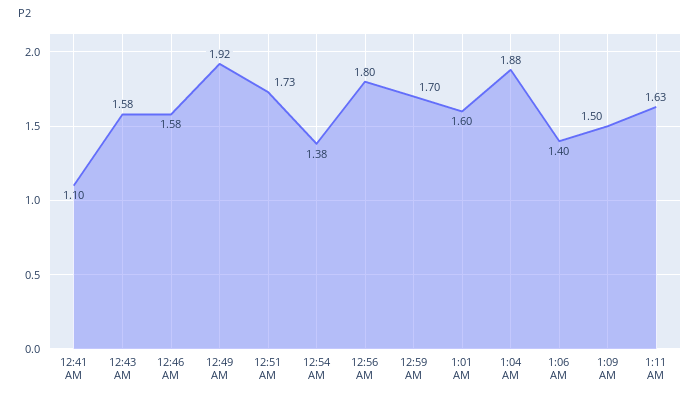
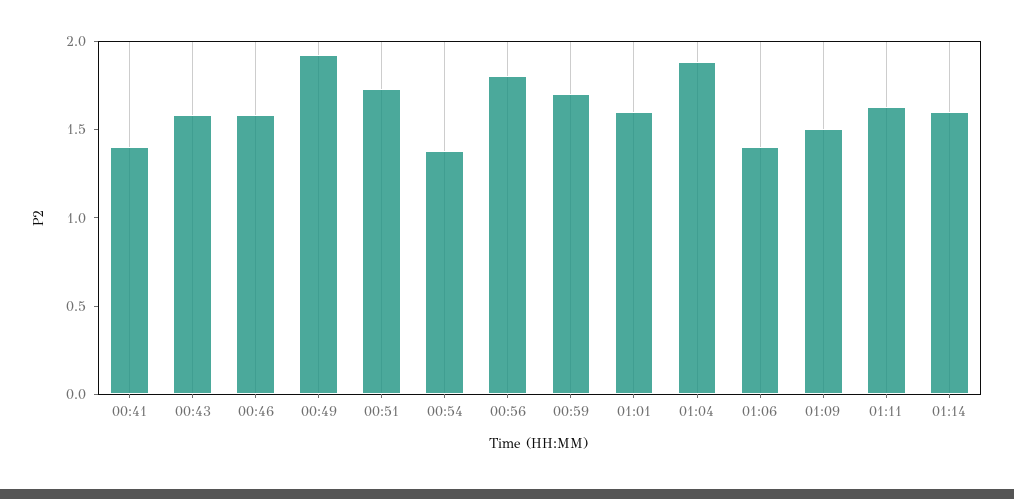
12:41 AM: 1.1 -> 1.4
01:14: none -> 1.6

